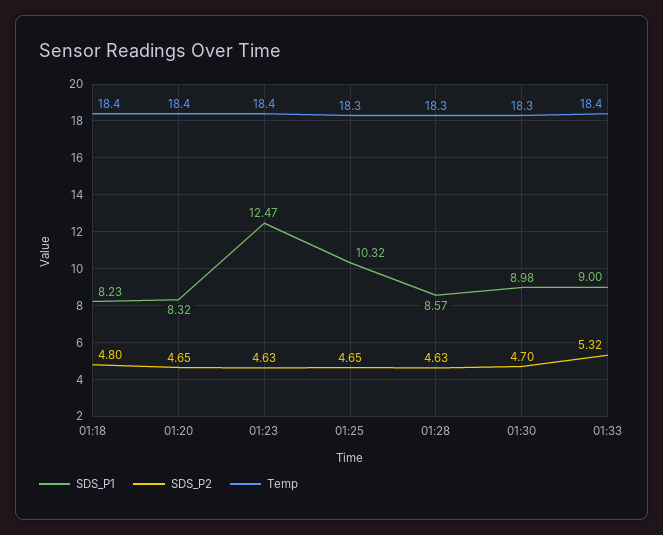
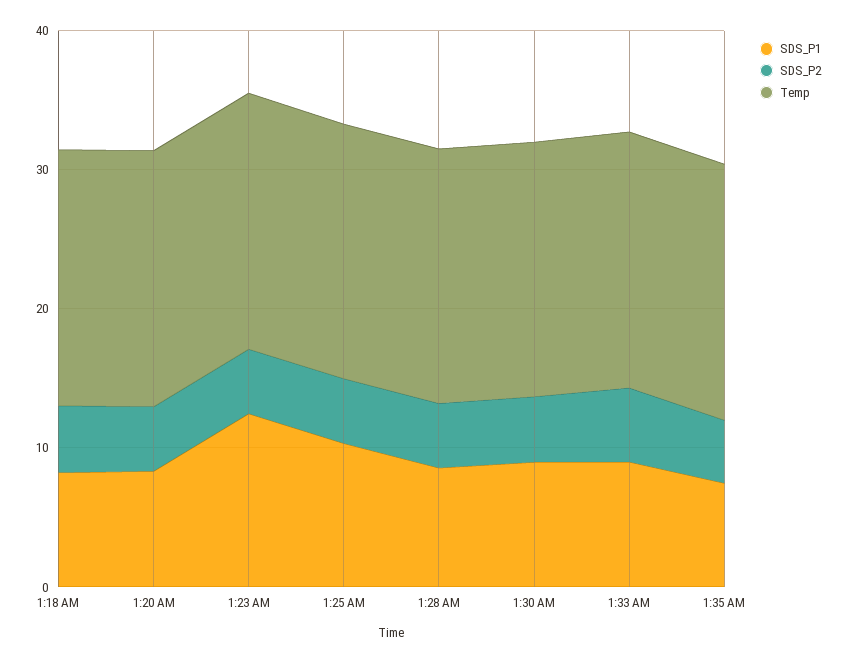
SDS_P1, 1:35 AM: none -> 8
SDS_P2, 1:35 AM: none -> 4
Temp, 1:35 AM: none -> 18

